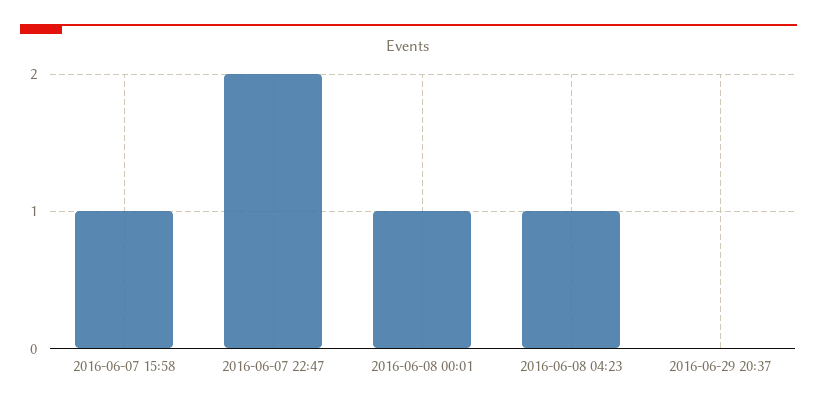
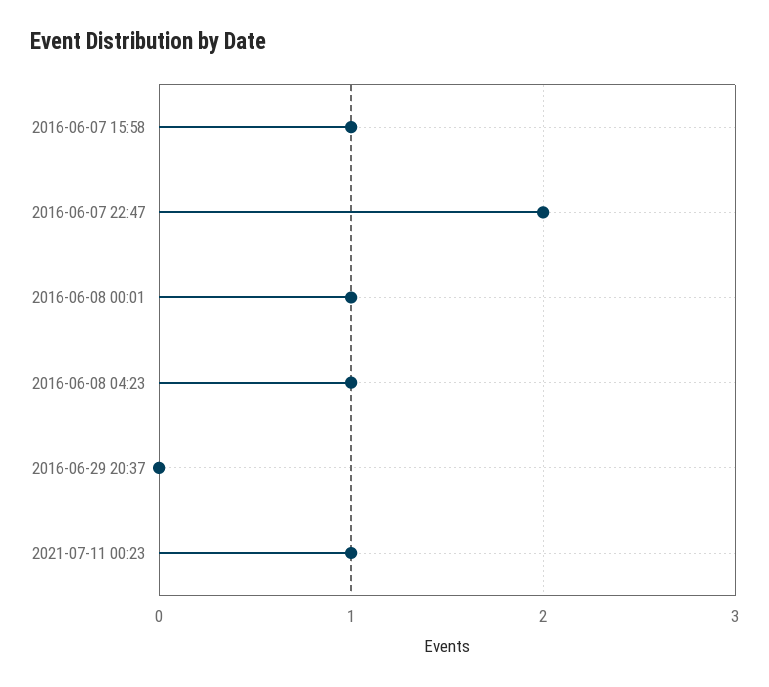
2021-07-11 00:23: none -> 1

